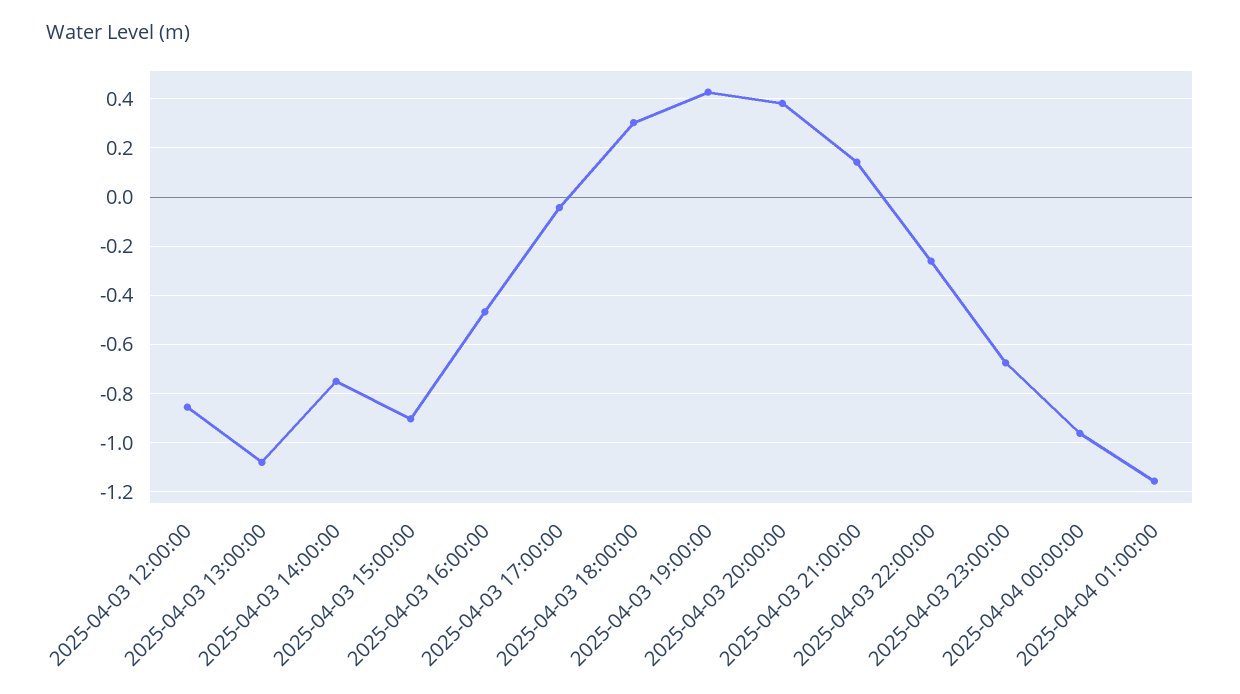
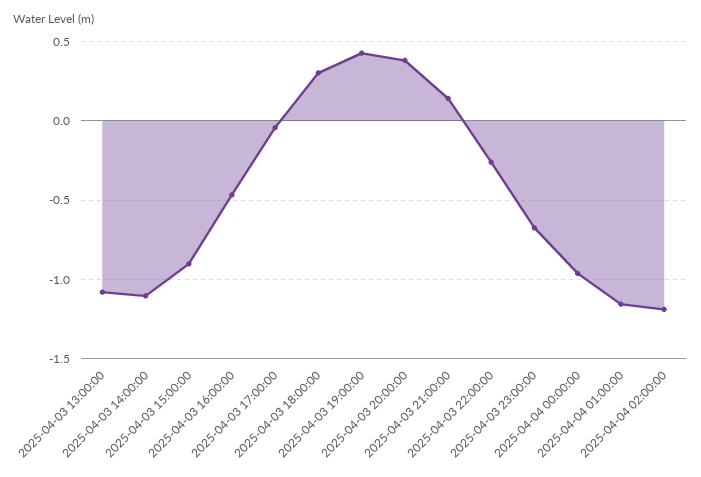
2025-04-03 12:00:00: -0.85 -> none
2025-04-03 14:00:00: -0.75 -> -1.1
2025-04-04 02:00:00: none -> -1.2

